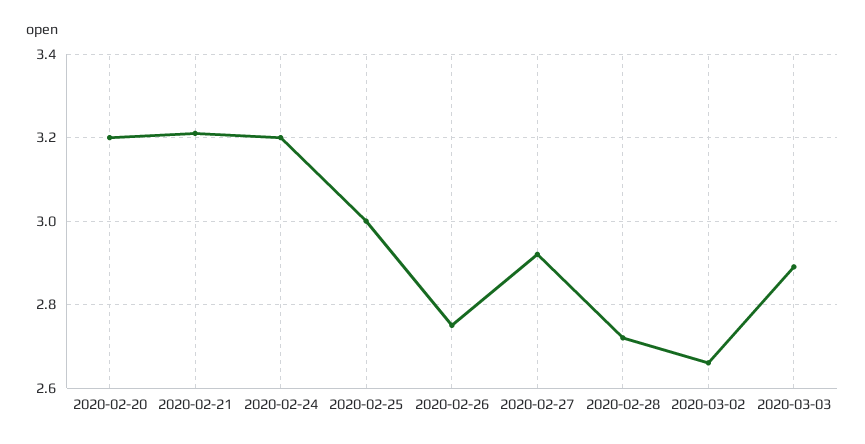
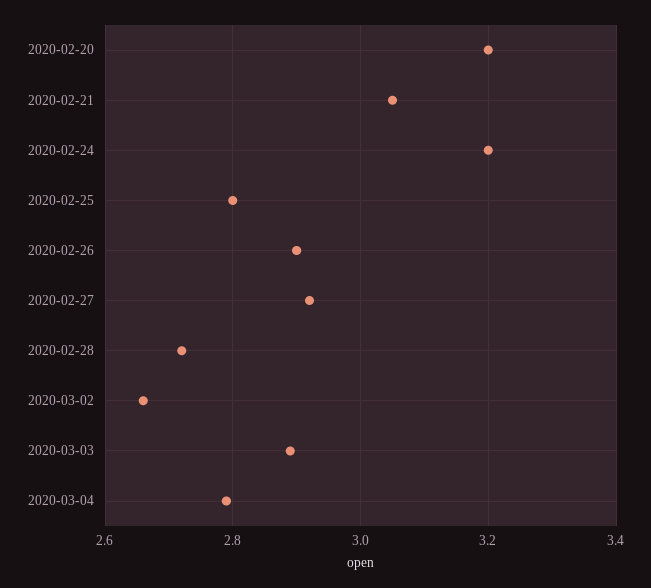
2020-02-21: 3.2 -> 3.05
2020-02-25: 3 -> 2.8
2020-02-26: 2.75 -> 2.9
2020-03-04: none -> 2.8

